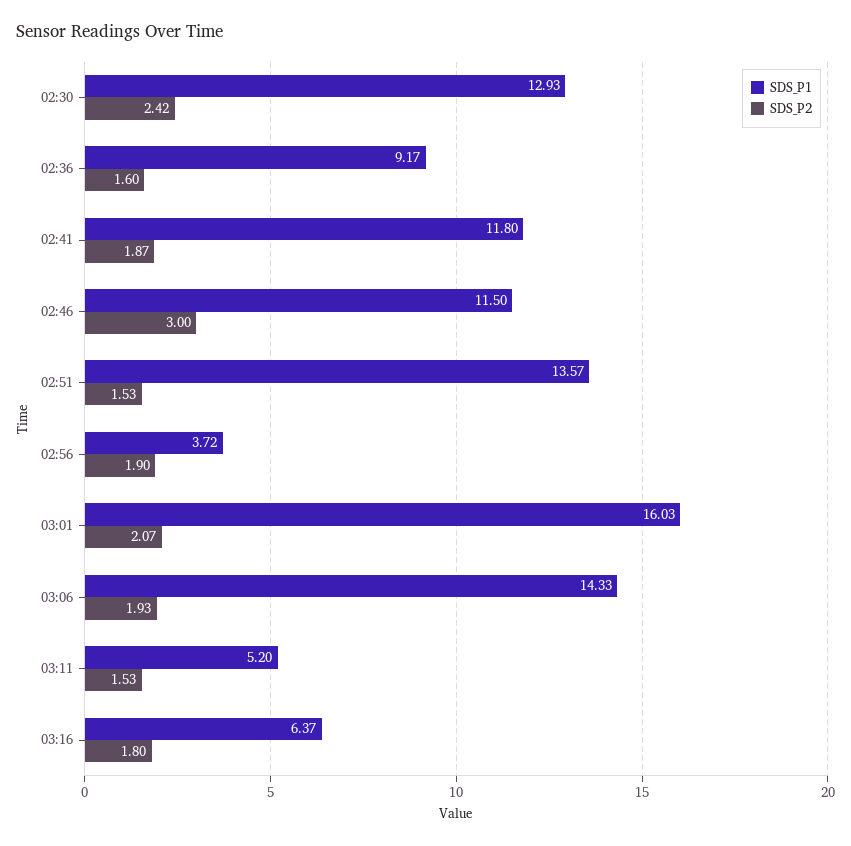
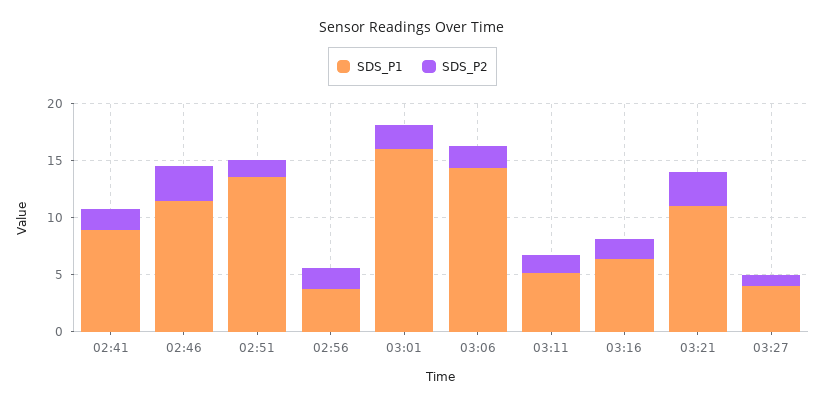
SDS_P1, 02:30: 12.93 -> none
SDS_P2, 02:30: 2.42 -> none
SDS_P1, 02:36: 9.17 -> none
SDS_P2, 02:36: 1.6 -> none
SDS_P1, 02:41: 11.8 -> 9
SDS_P1, 03:21: none -> 11
SDS_P2, 03:21: none -> 3
SDS_P1, 03:27: none -> 4
SDS_P2, 03:27: none -> 1

